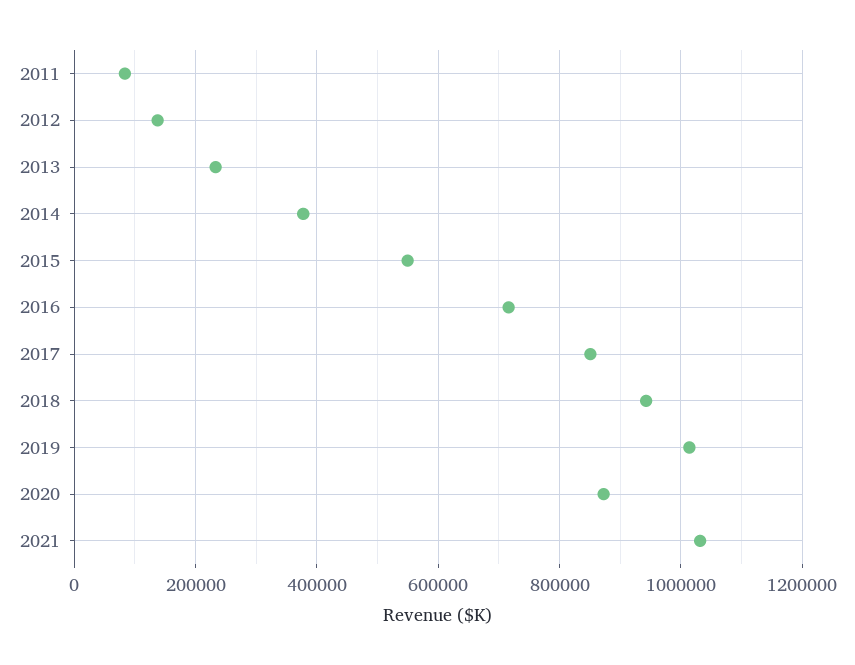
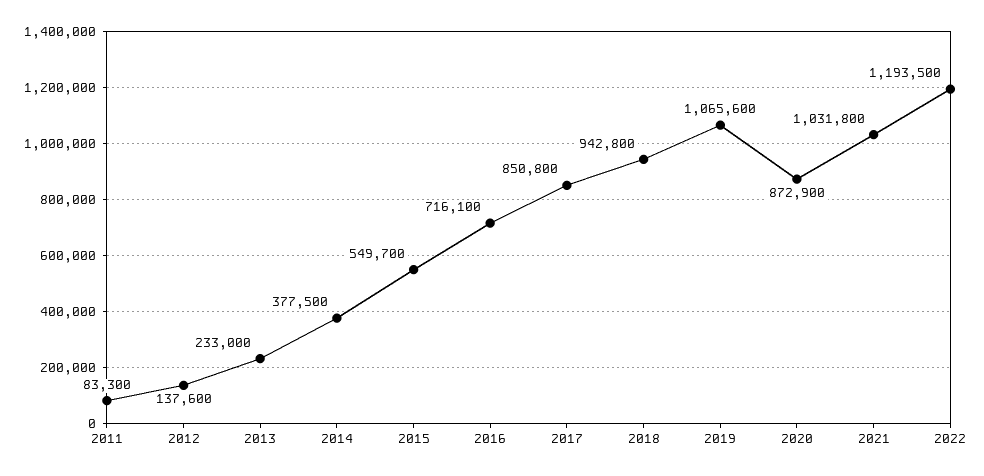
2019: 1020000 -> 1065600
2022: none -> 1193500

